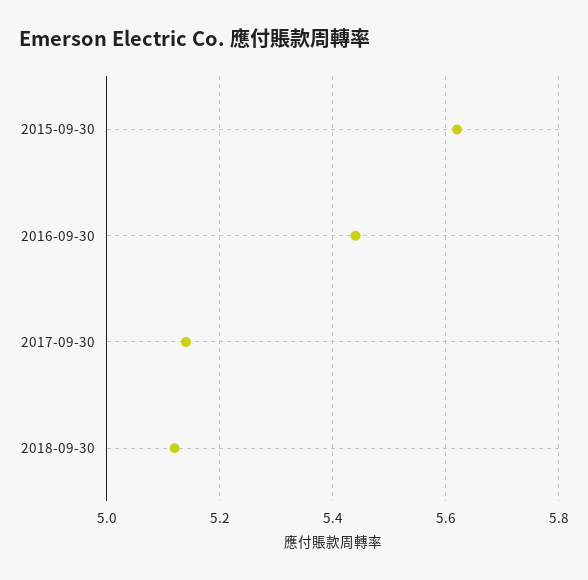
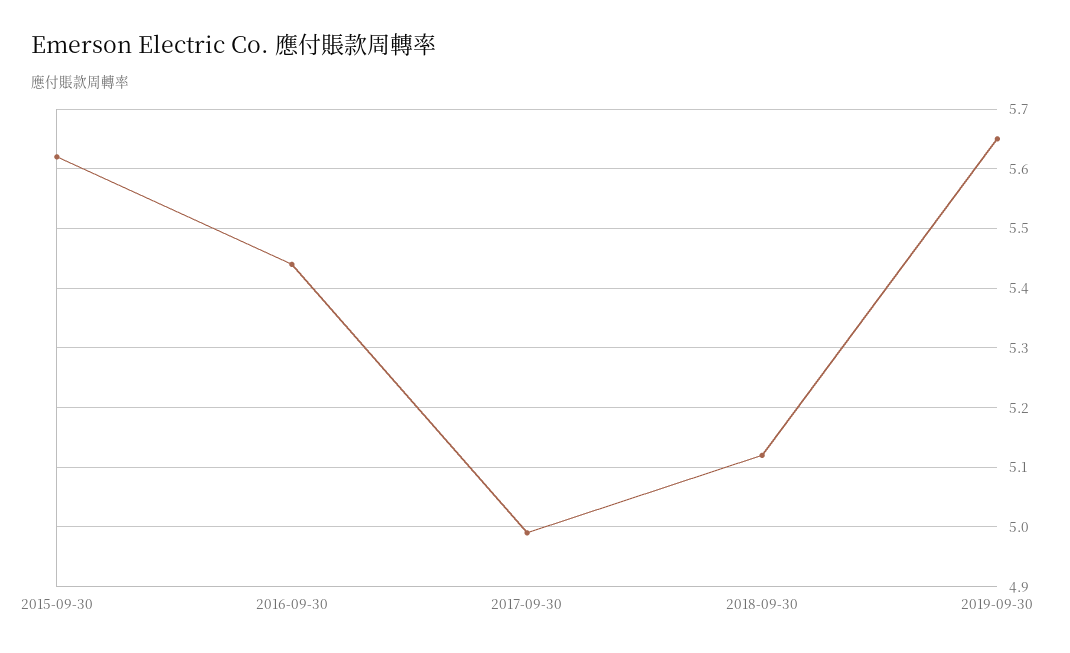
2017-09-30: 5.15 -> 5
2019-09-30: none -> 5.65

